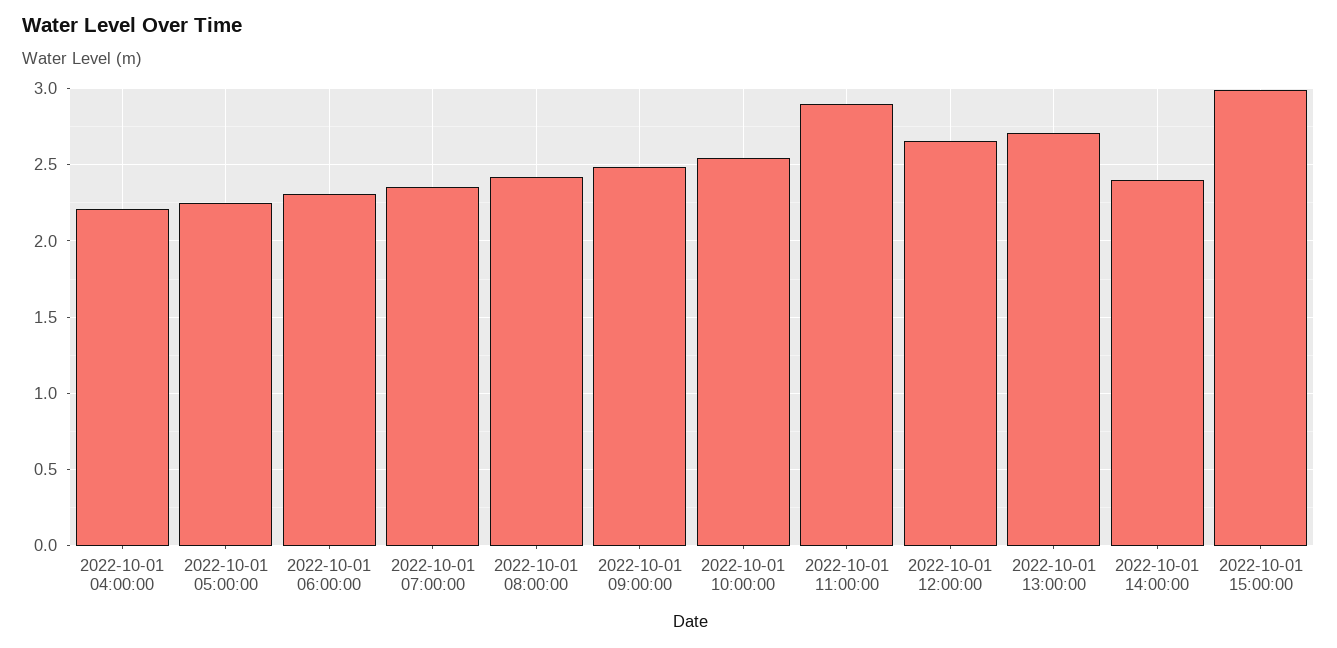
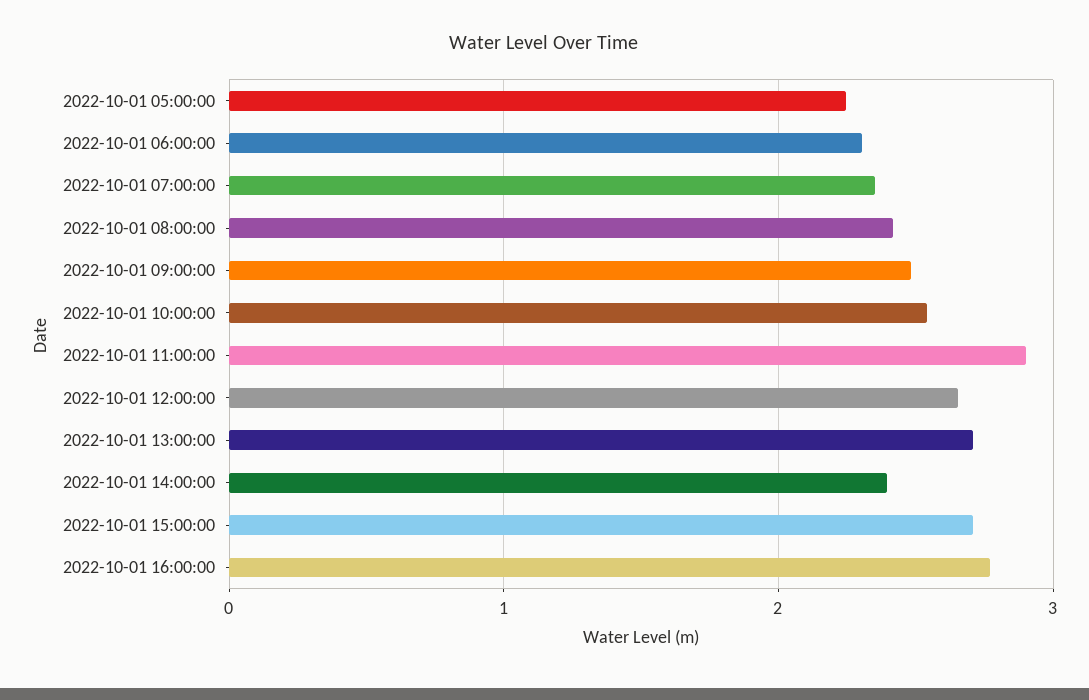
2022-10-01 04:00:00: 2.2 -> none
2022-10-01 15:00:00: 3 -> 2.7
2022-10-01 16:00:00: none -> 2.8

